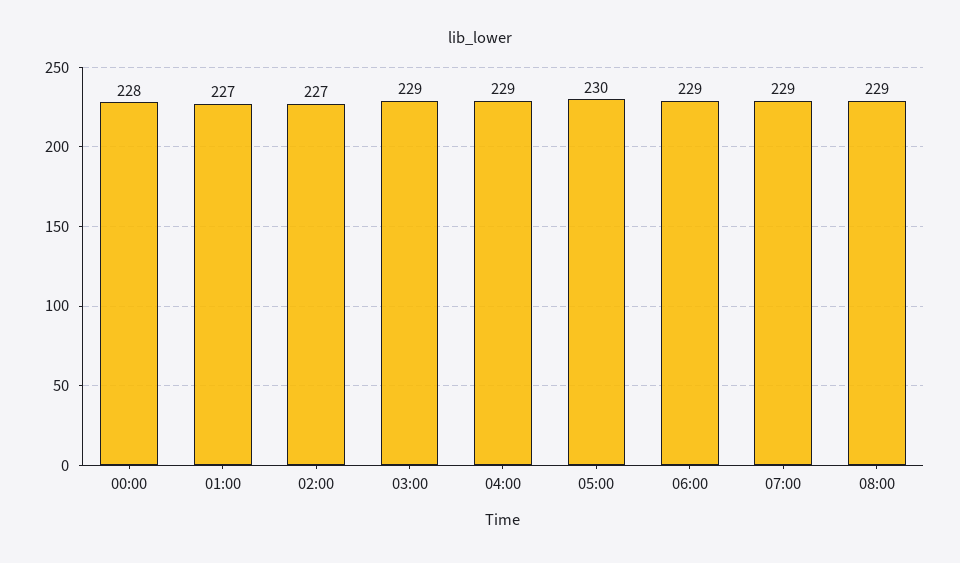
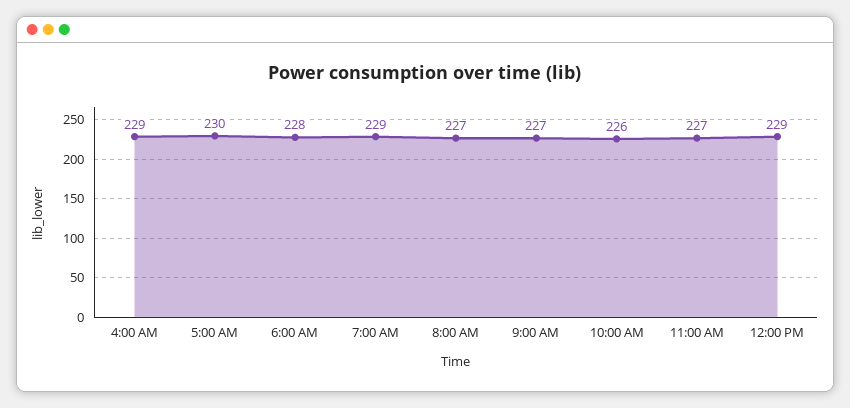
00:00: 228 -> none
01:00: 227 -> none
02:00: 227 -> none
03:00: 229 -> none
06:00: 229 -> 228
08:00: 229 -> 227
9:00 AM: none -> 227
10:00 AM: none -> 226
11:00 AM: none -> 227
12:00 PM: none -> 229

